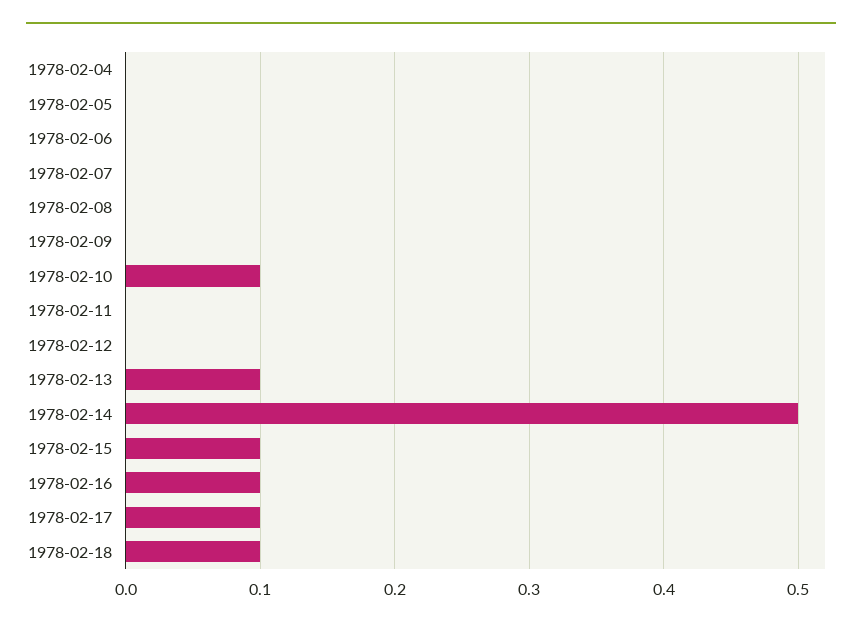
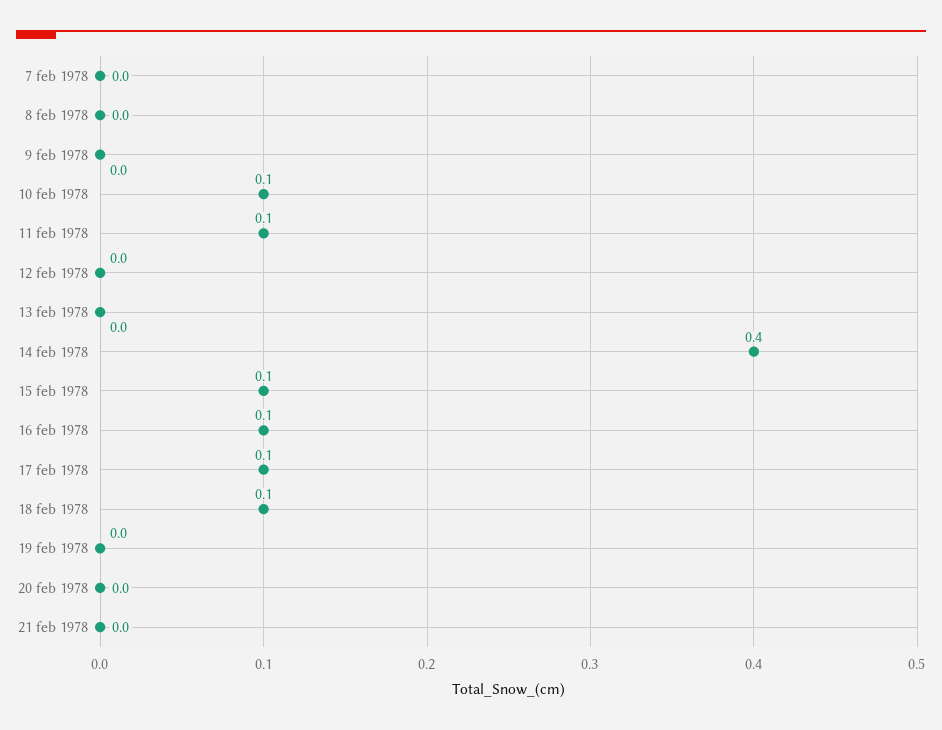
1978-02-04: 0 -> none
1978-02-05: 0 -> none
1978-02-06: 0 -> none
1978-02-11: 0 -> 0.1
1978-02-13: 0.1 -> 0
1978-02-14: 0.5 -> 0.4
19 feb 1978: none -> 0
20 feb 1978: none -> 0
21 feb 1978: none -> 0

